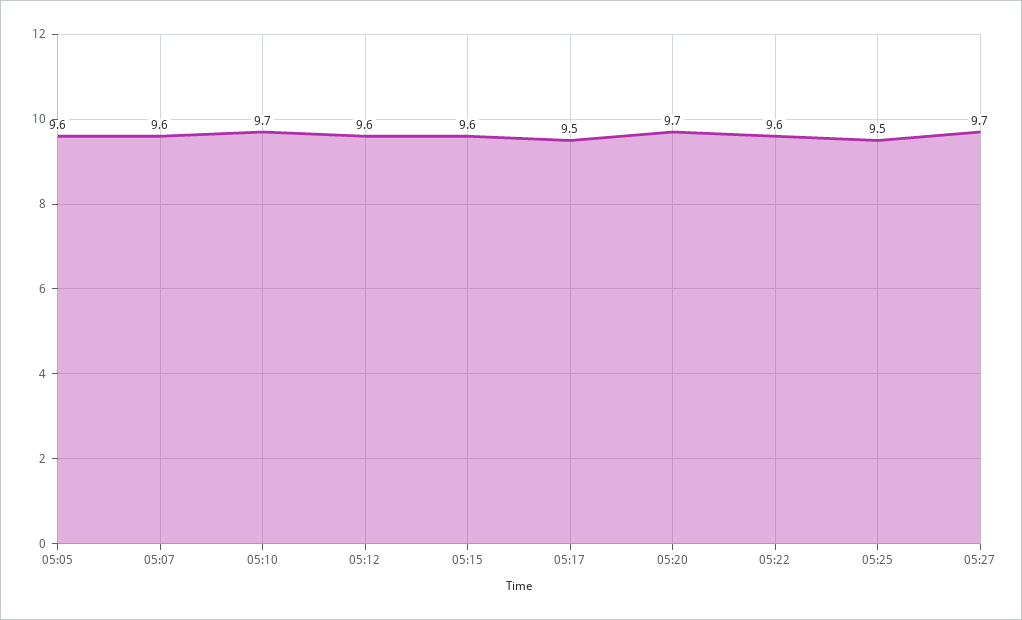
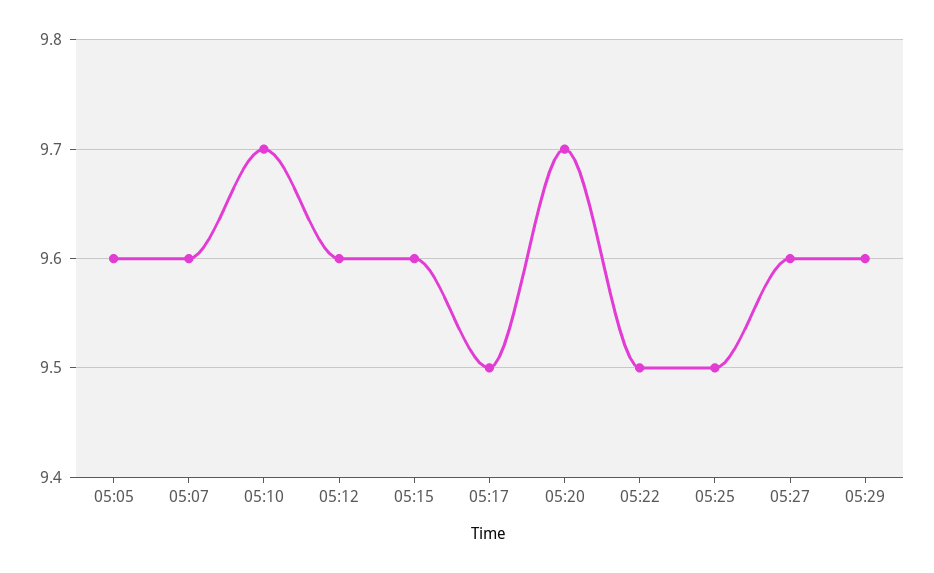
05:22: 9.6 -> 9.5
05:27: 9.7 -> 9.6
05:29: none -> 9.6

